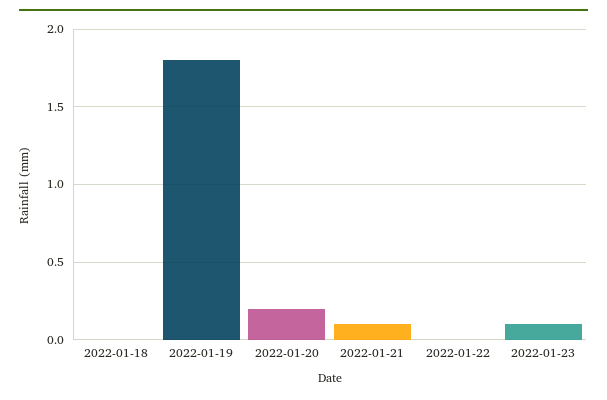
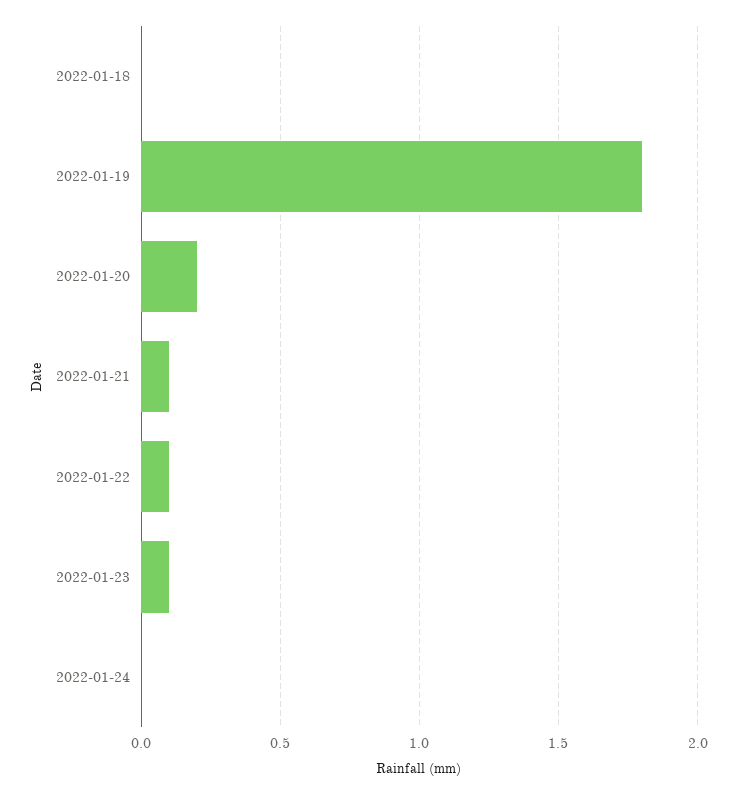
2022-01-22: 0 -> 0.1
2022-01-24: none -> 0

